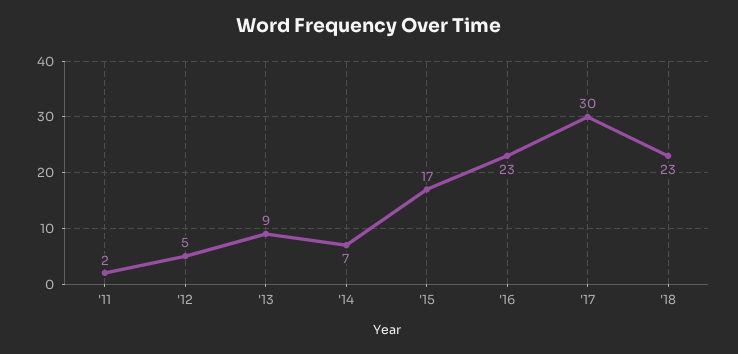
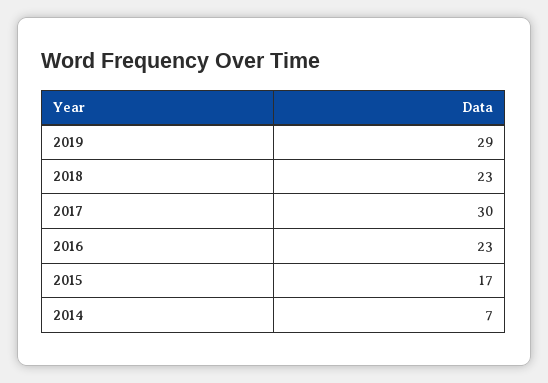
'11: 2 -> none
'12: 5 -> none
'13: 9 -> none
2019: none -> 29

